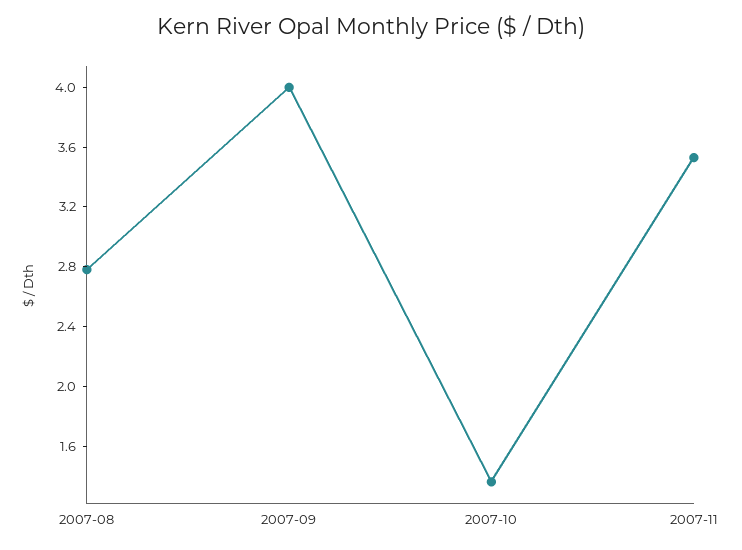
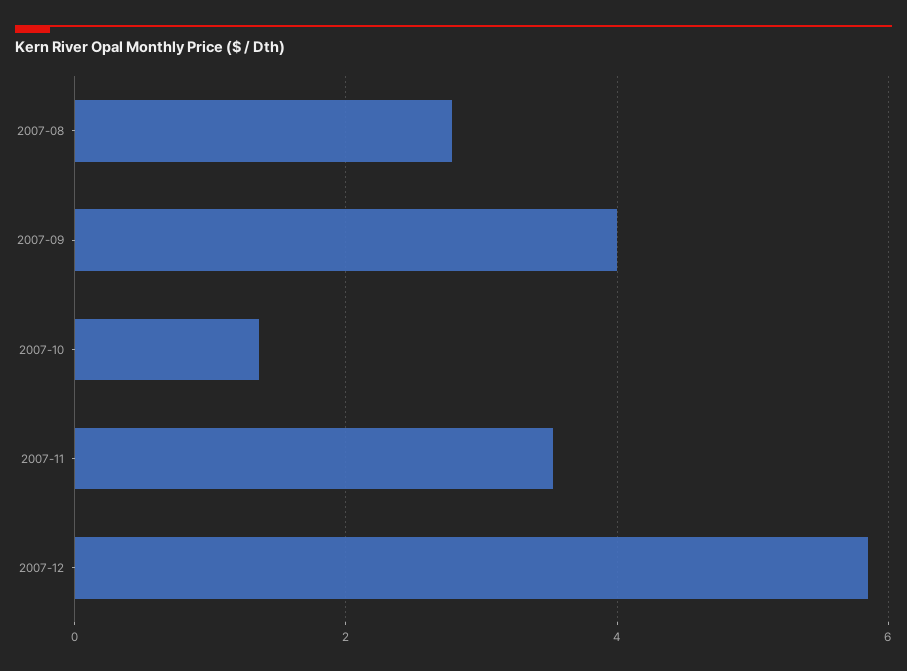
2007-12: none -> 5.8

